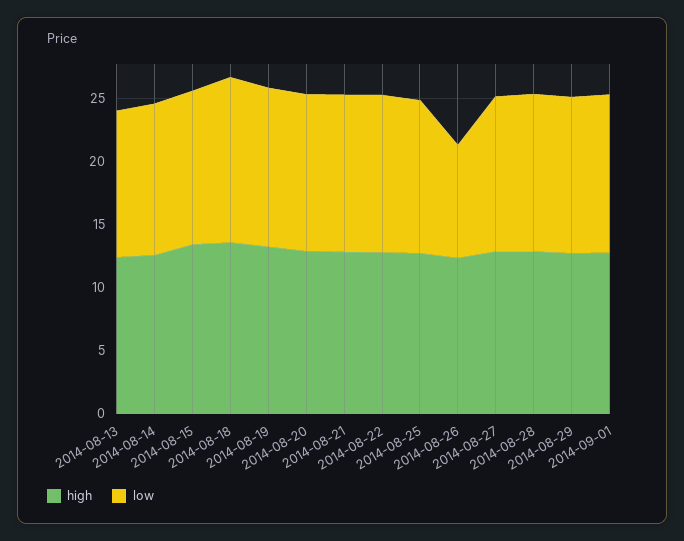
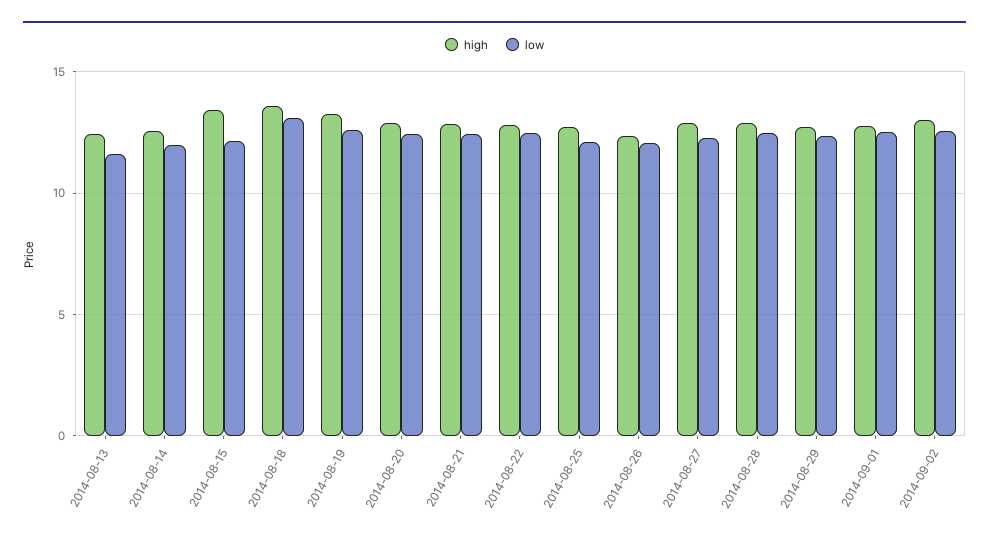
low, 2014-08-26: 9 -> 12
high, 2014-09-02: none -> 13
low, 2014-09-02: none -> 12.5

